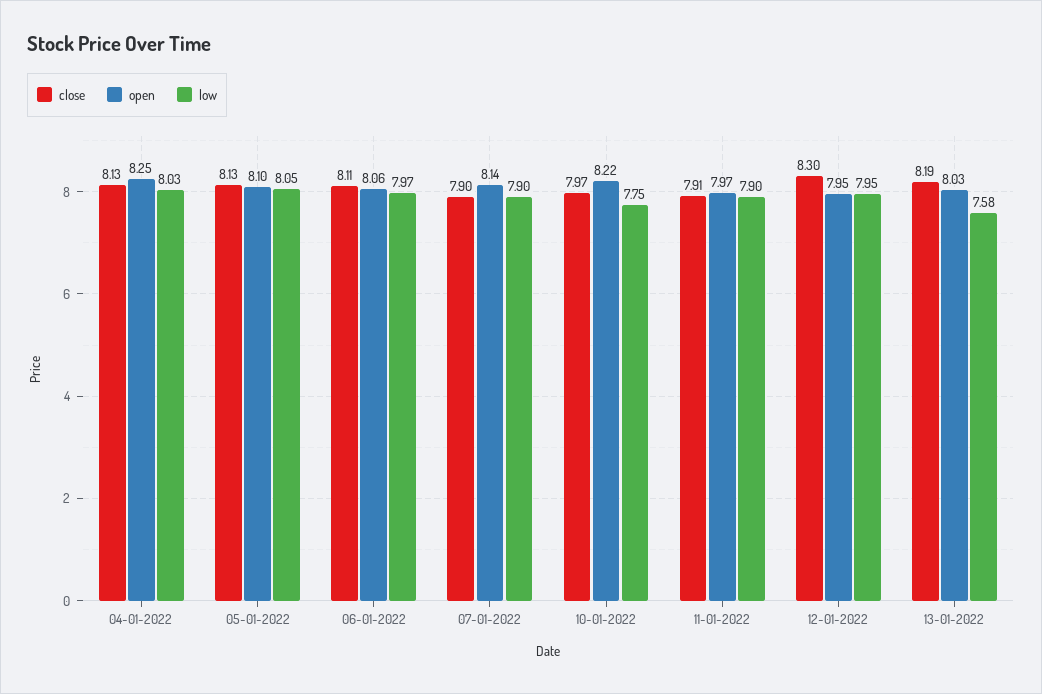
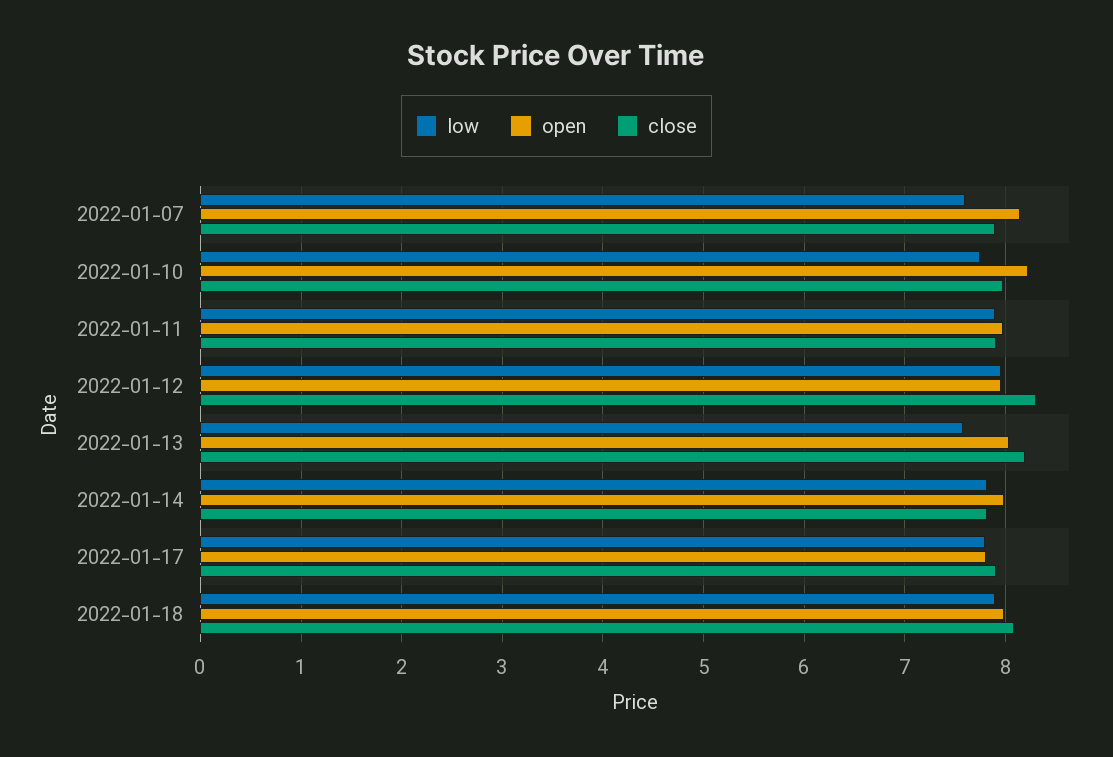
close, 04-01-2022: 8.13 -> none
open, 04-01-2022: 8.25 -> none
low, 04-01-2022: 8.03 -> none
close, 05-01-2022: 8.13 -> none
open, 05-01-2022: 8.1 -> none
low, 05-01-2022: 8.05 -> none
close, 06-01-2022: 8.11 -> none
open, 06-01-2022: 8.06 -> none
low, 06-01-2022: 7.97 -> none
low, 07-01-2022: 7.9 -> 7.6
low, 2022-01-14: none -> 7.8
open, 2022-01-14: none -> 8
close, 2022-01-14: none -> 7.8
low, 2022-01-17: none -> 7.8
open, 2022-01-17: none -> 7.8
close, 2022-01-17: none -> 7.9
low, 2022-01-18: none -> 7.9
open, 2022-01-18: none -> 8
close, 2022-01-18: none -> 8.1

